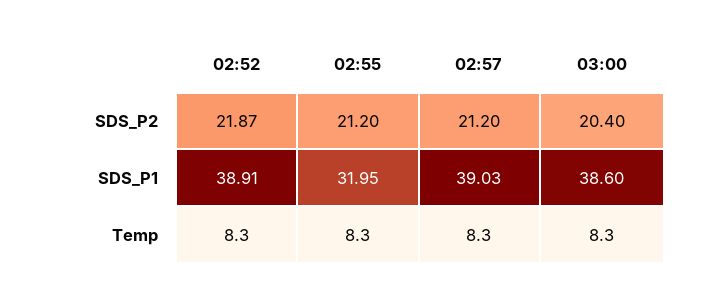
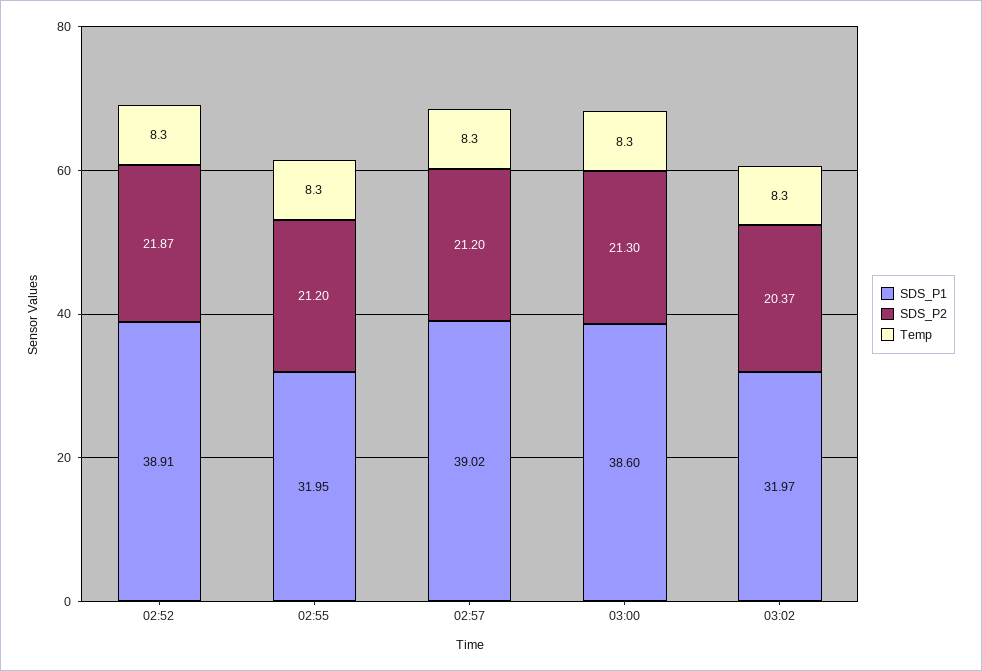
SDS_P2, 03:00: 20.4 -> 21.3
SDS_P1, 02:57: 39.03 -> 39.02
SDS_P1, 03:02: none -> 31.97
SDS_P2, 03:02: none -> 20.37
Temp, 03:02: none -> 8.3

